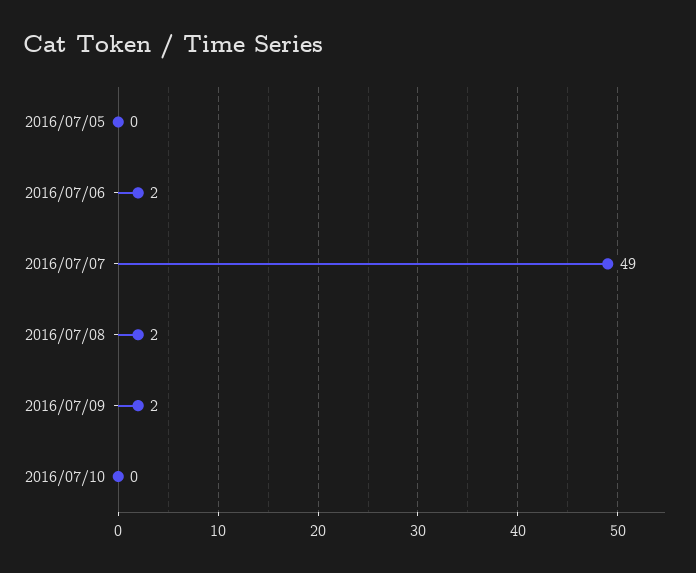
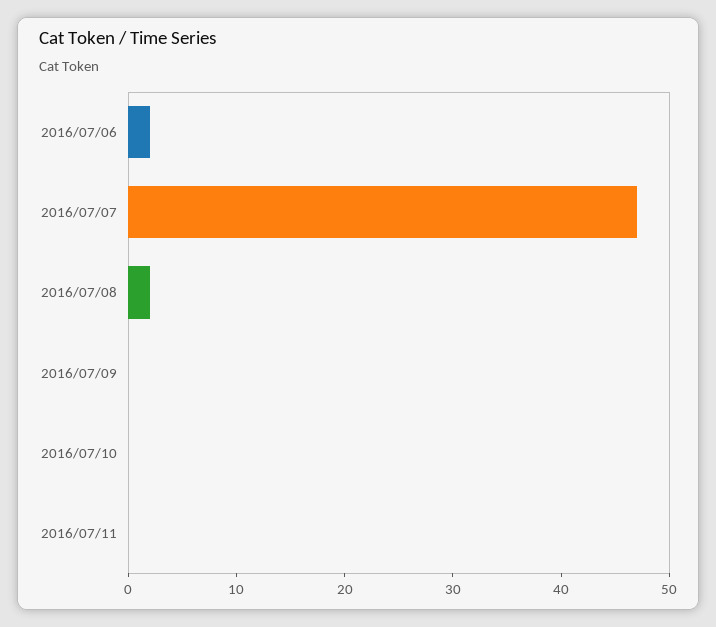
2016/07/05: 0 -> none
2016/07/07: 49 -> 47
2016/07/09: 2 -> 0
2016/07/11: none -> 0

